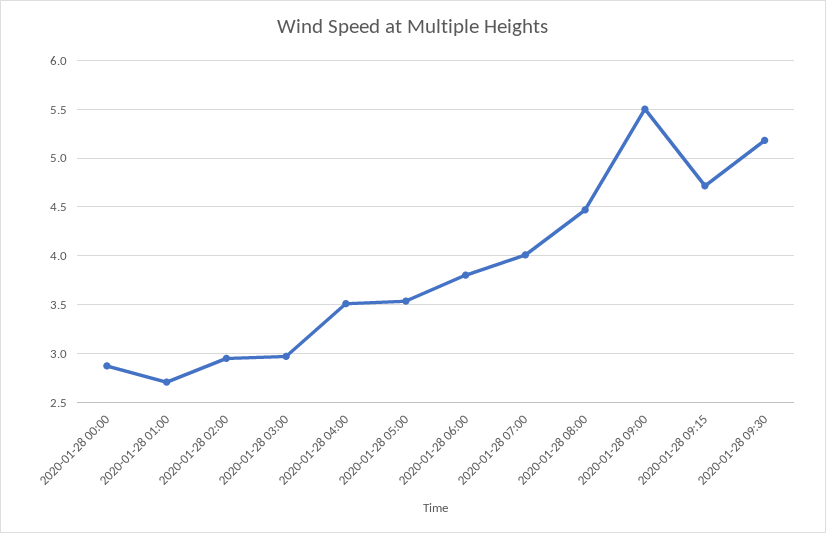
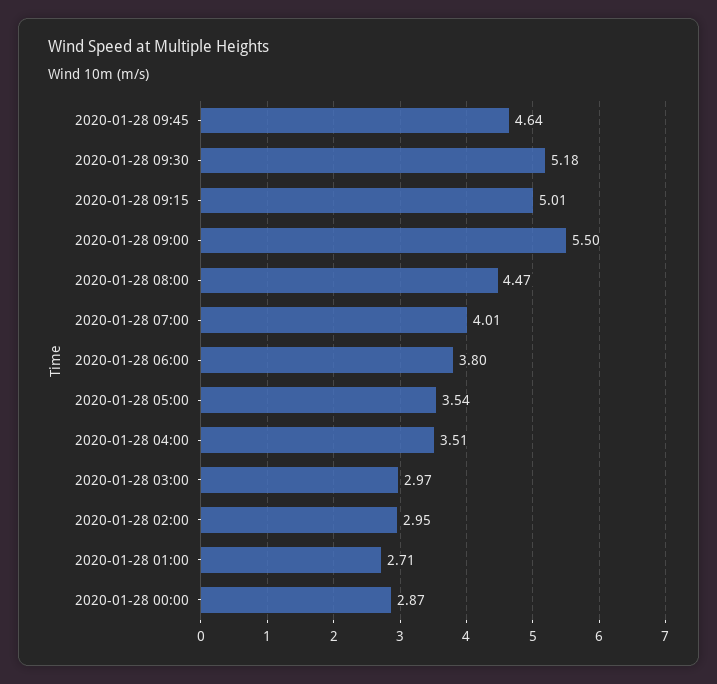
2020-01-28 09:15: 4.7 -> 5.01
2020-01-28 09:45: none -> 4.64

